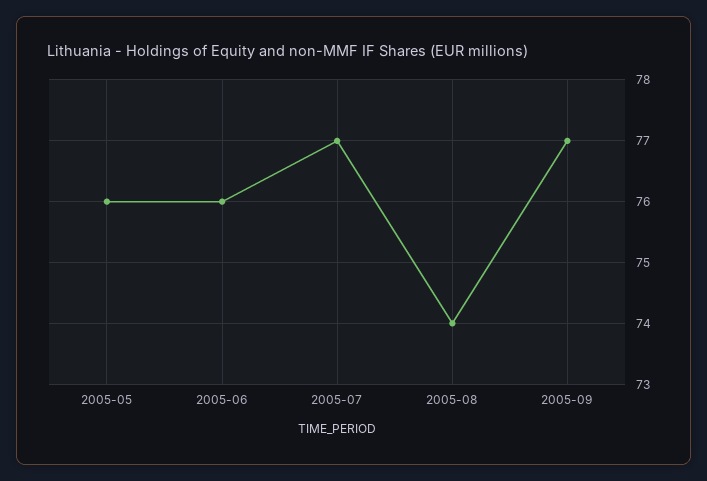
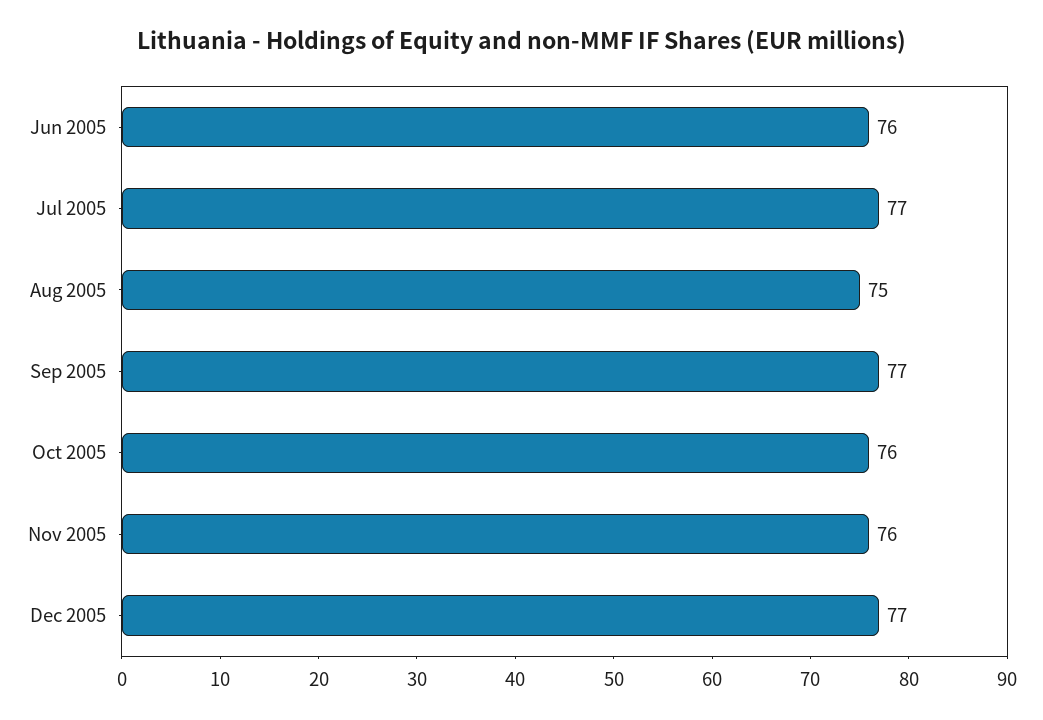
2005-05: 76 -> none
2005-08: 74 -> 75
Oct 2005: none -> 76
Nov 2005: none -> 76
Dec 2005: none -> 77

